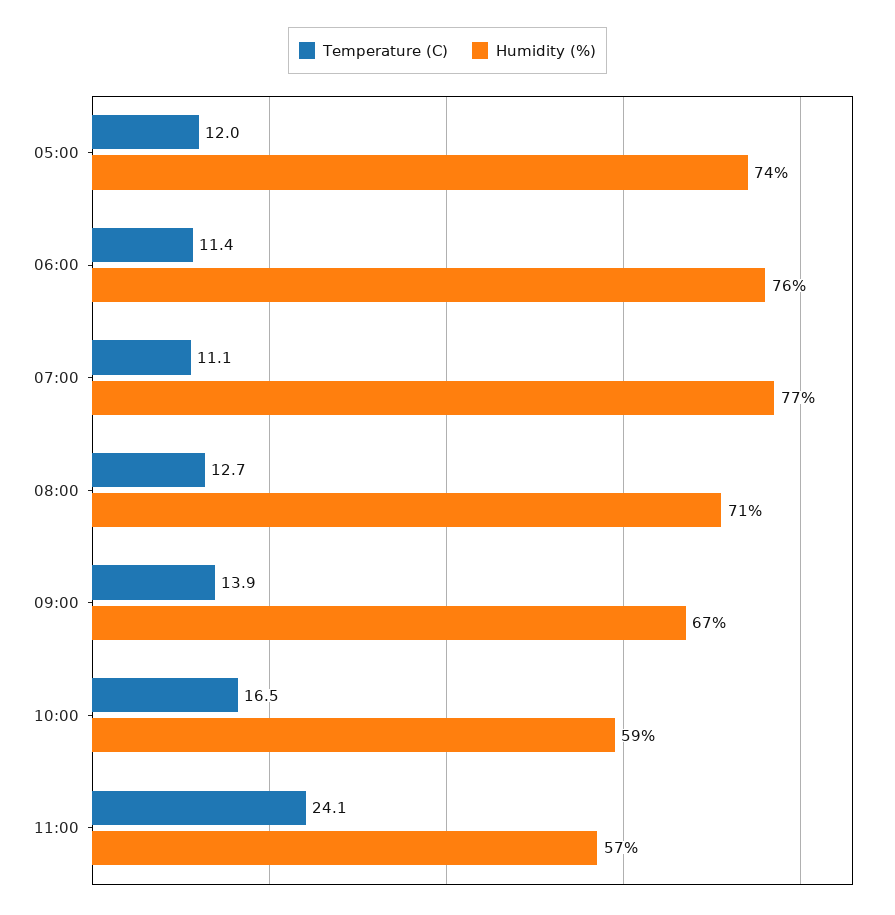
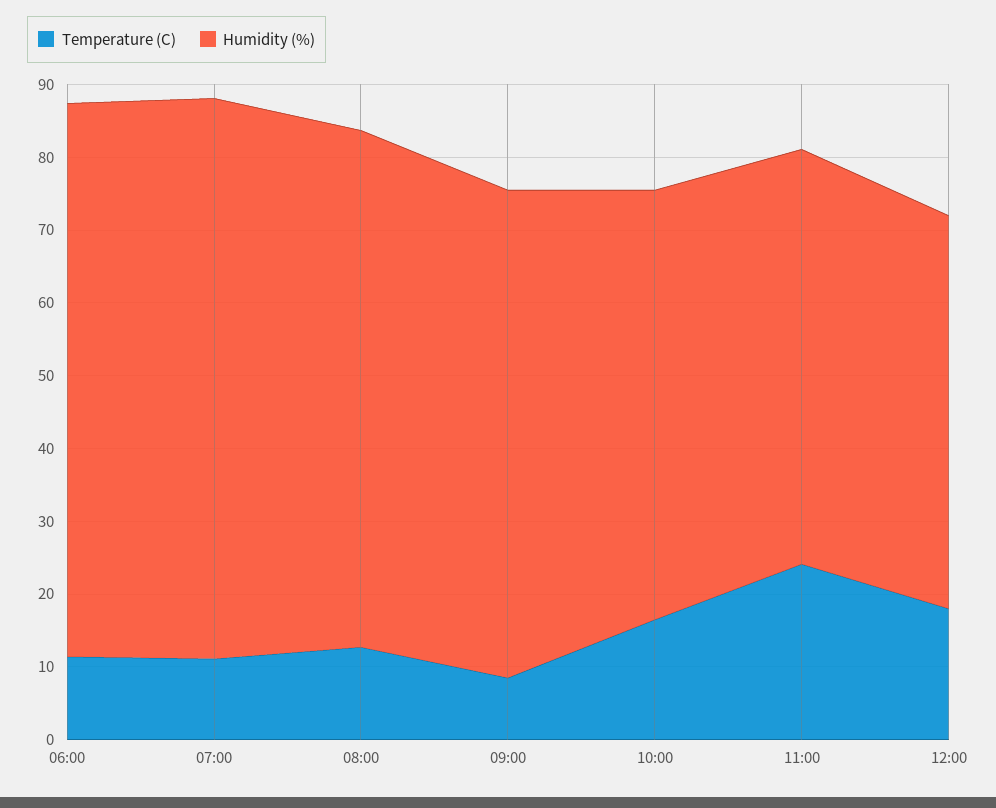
Temperature (C), 05:00: 12 -> none
Humidity (%), 05:00: 74 -> none
Temperature (C), 09:00: 13.9 -> 8
Temperature (C), 12:00: none -> 18
Humidity (%), 12:00: none -> 54

